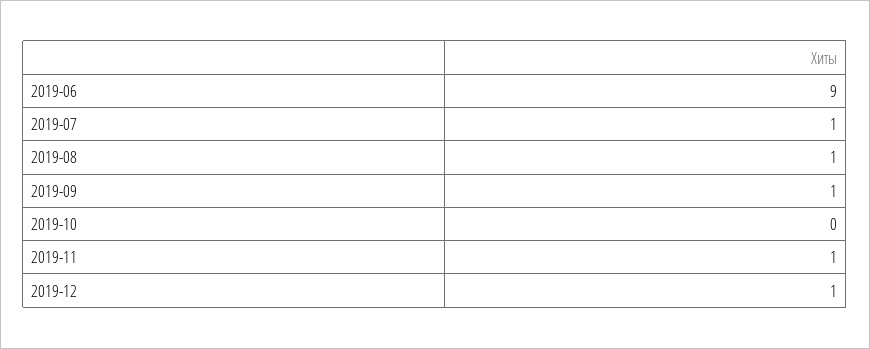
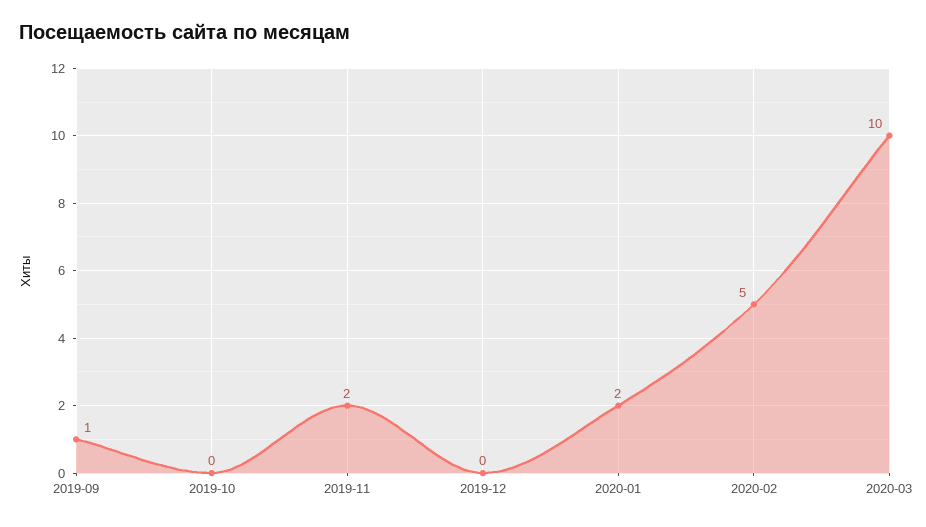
2019-06: 9 -> none
2019-07: 1 -> none
2019-08: 1 -> none
2019-11: 1 -> 2
2019-12: 1 -> 0
2020-01: none -> 2
2020-02: none -> 5
2020-03: none -> 10

